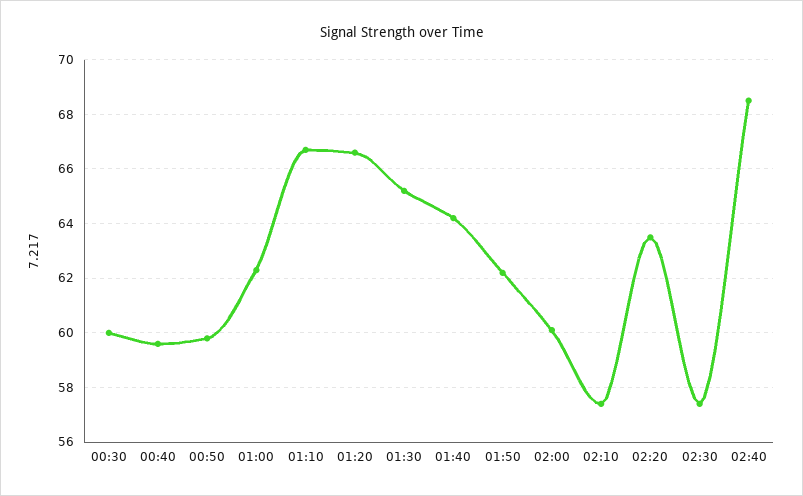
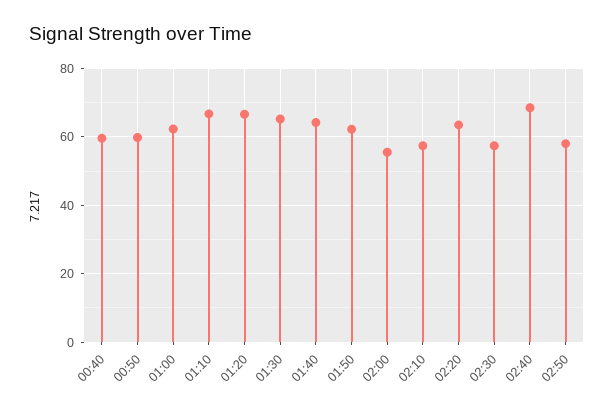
00:30: 60 -> none
02:00: 60 -> 56
02:50: none -> 58

